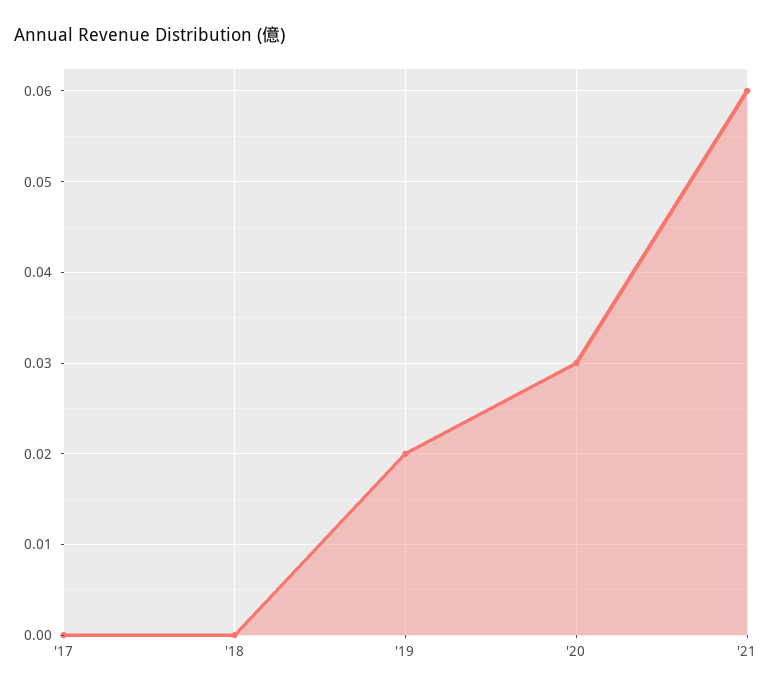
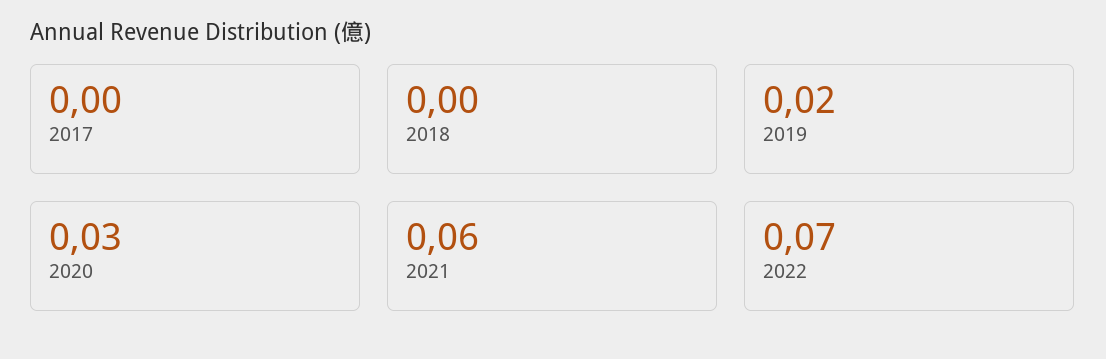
2022: none -> 0.07

